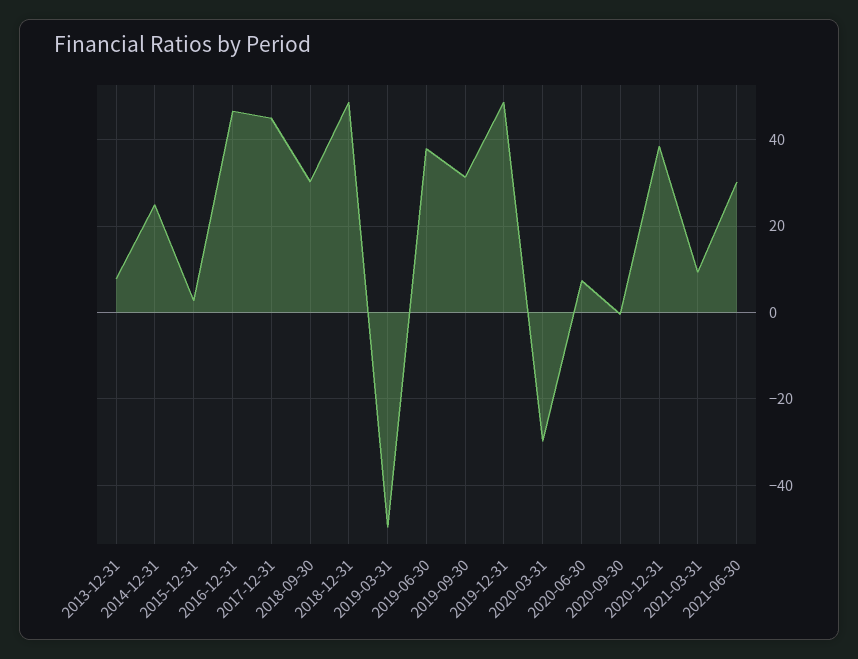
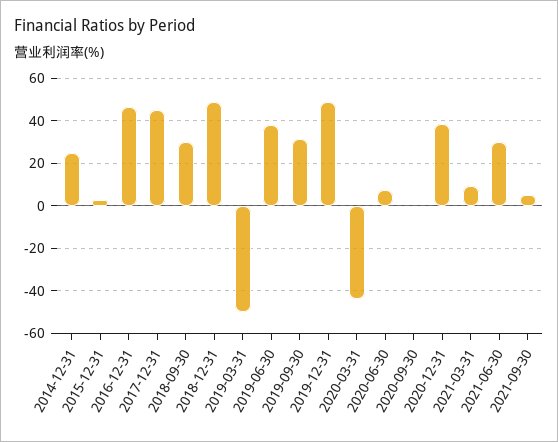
2013-12-31: 8 -> none
2020-03-31: -30 -> -45
2021-09-30: none -> 5

